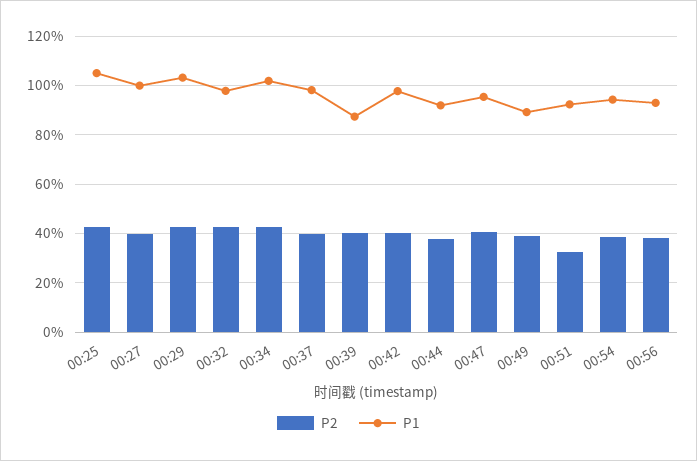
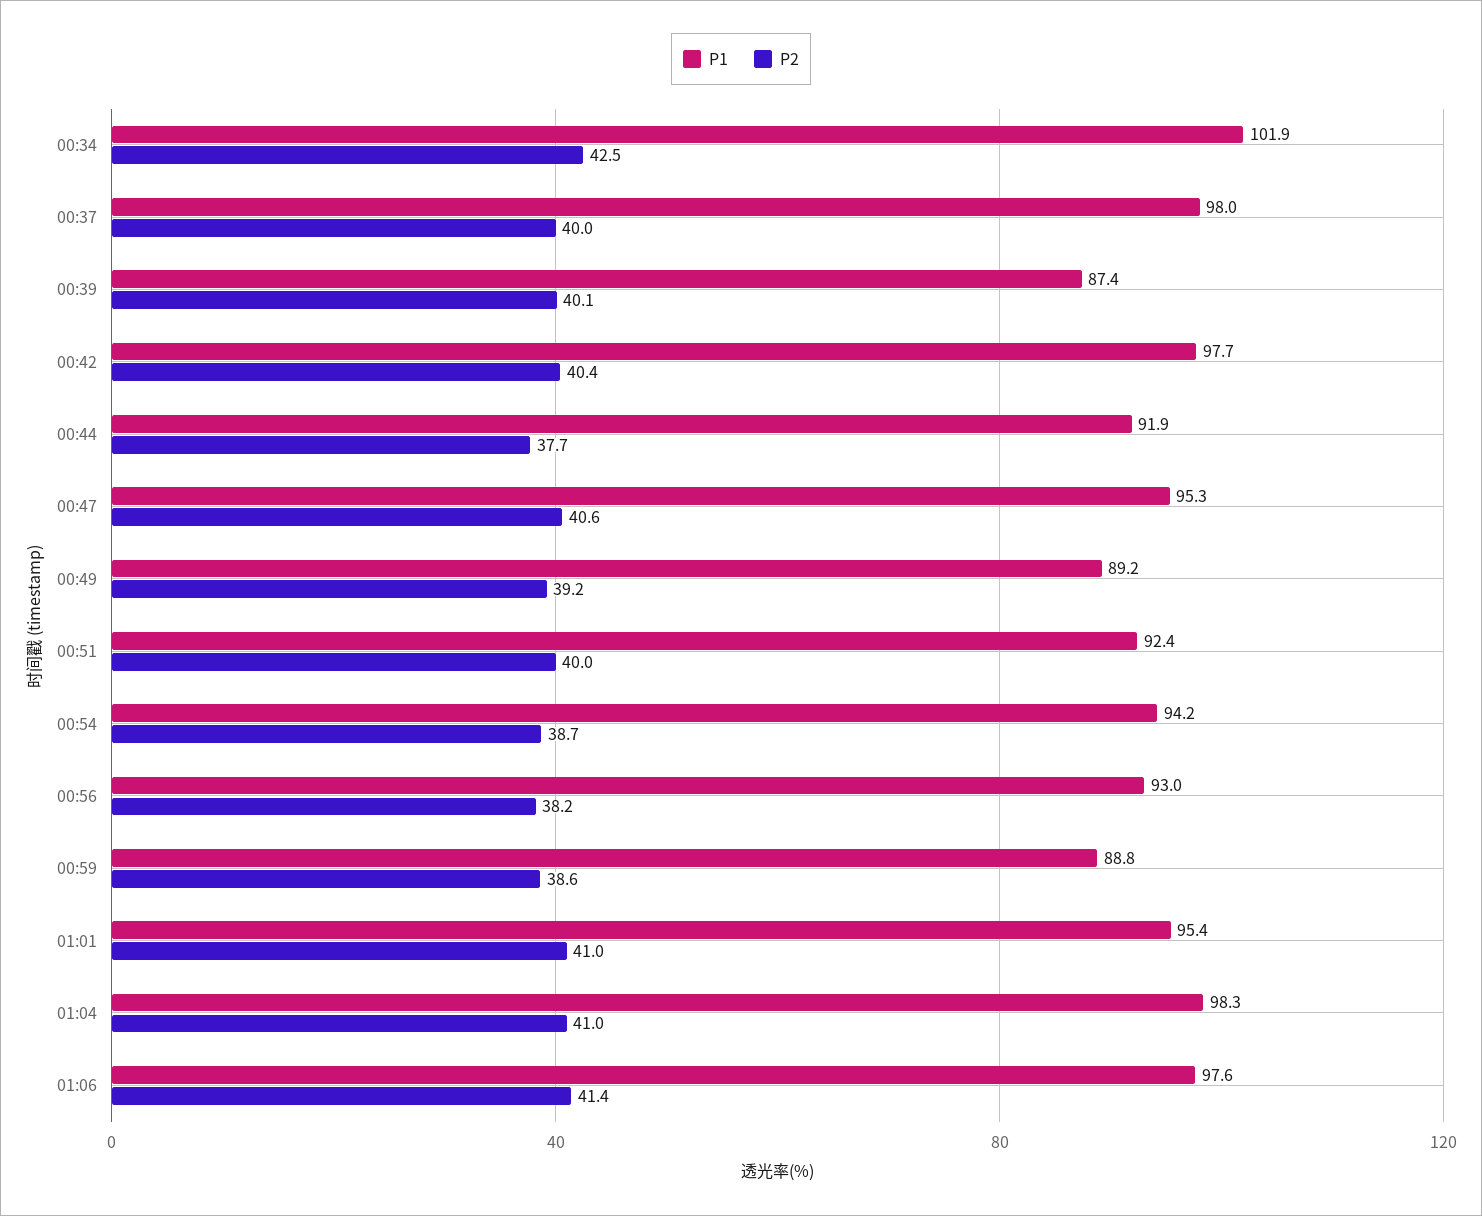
P2, 00:25: 42.5 -> none
P1, 00:25: 105 -> none
P2, 00:27: 40 -> none
P1, 00:27: 100 -> none
P2, 00:29: 42.5 -> none
P1, 00:29: 102.5 -> none
P2, 00:32: 42.5 -> none
P1, 00:32: 97.5 -> none
P2, 00:51: 32.5 -> 40
P1, 00:59: none -> 88.8
P2, 00:59: none -> 38.6
P1, 01:01: none -> 95.4
P2, 01:01: none -> 41
P1, 01:04: none -> 98.3
P2, 01:04: none -> 41
P1, 01:06: none -> 97.6
P2, 01:06: none -> 41.4

